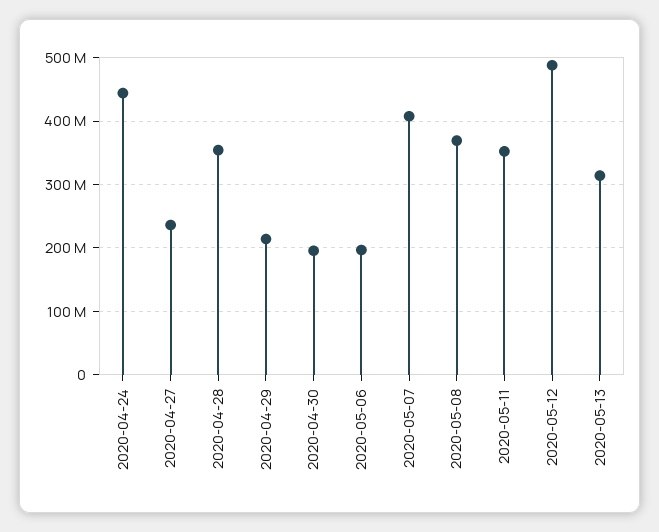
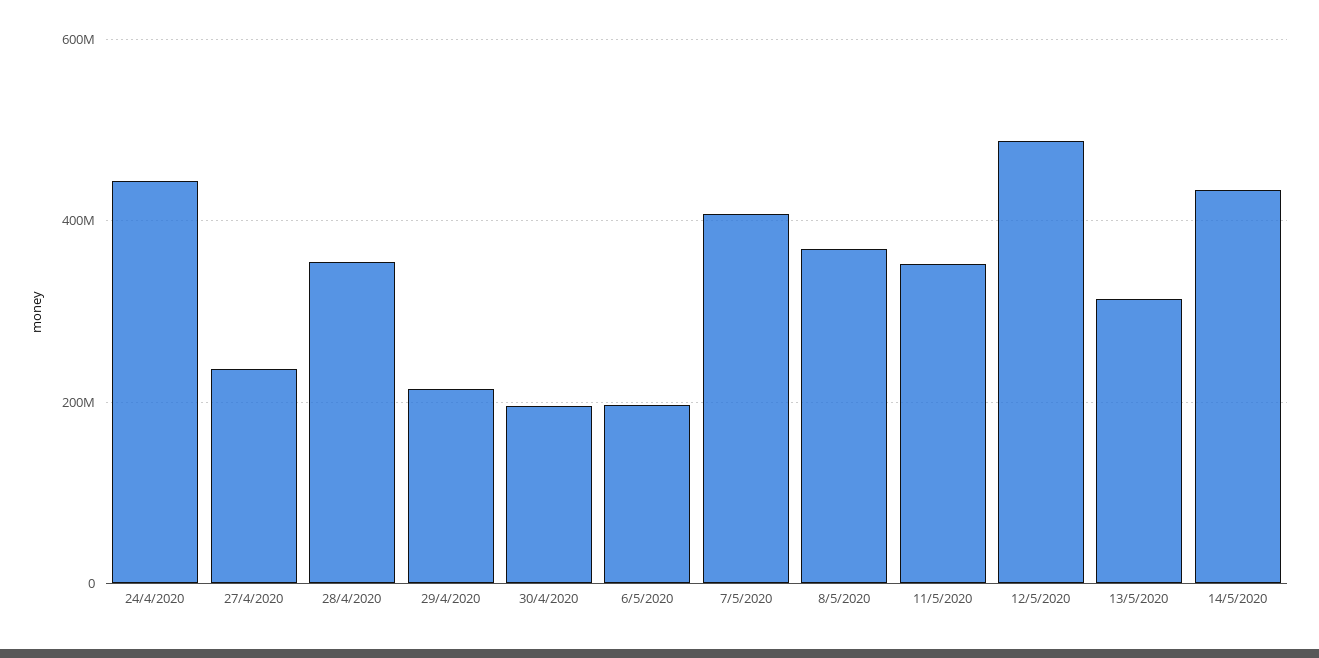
14/5/2020: none -> 440000000

